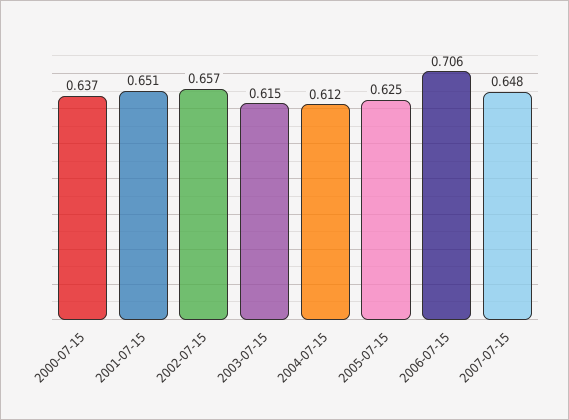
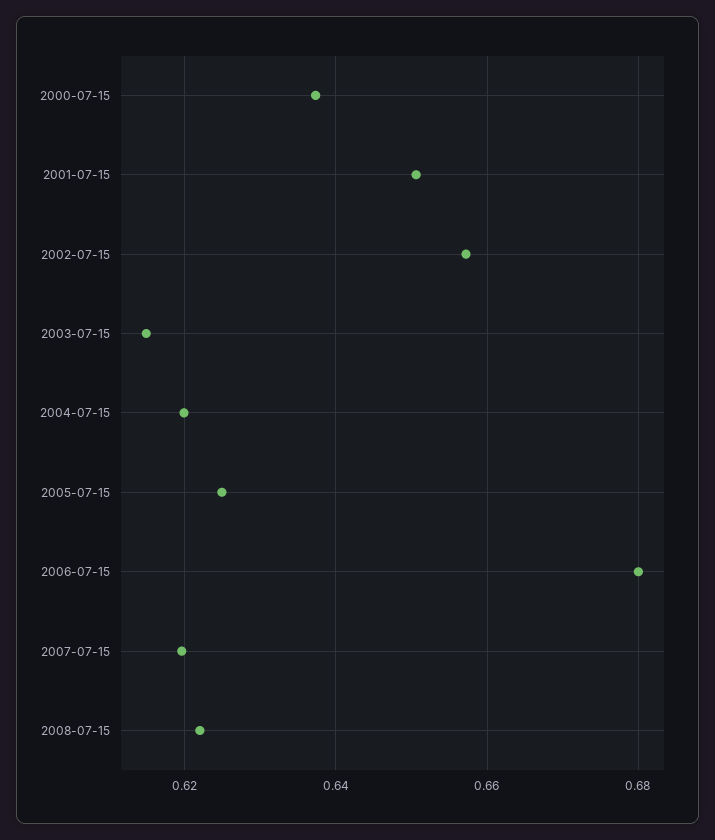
2004-07-15: 0.612 -> 0.62
2006-07-15: 0.706 -> 0.68
2007-07-15: 0.648 -> 0.62
2008-07-15: none -> 0.622

